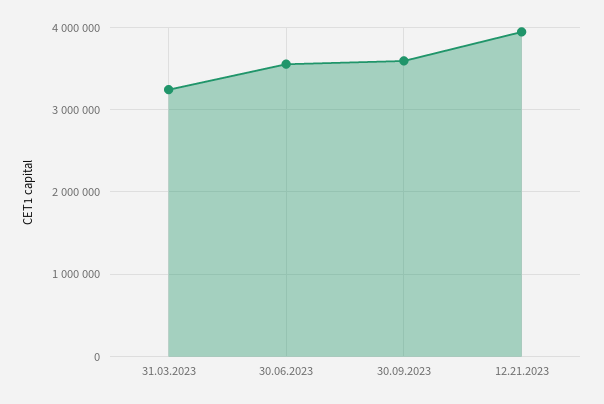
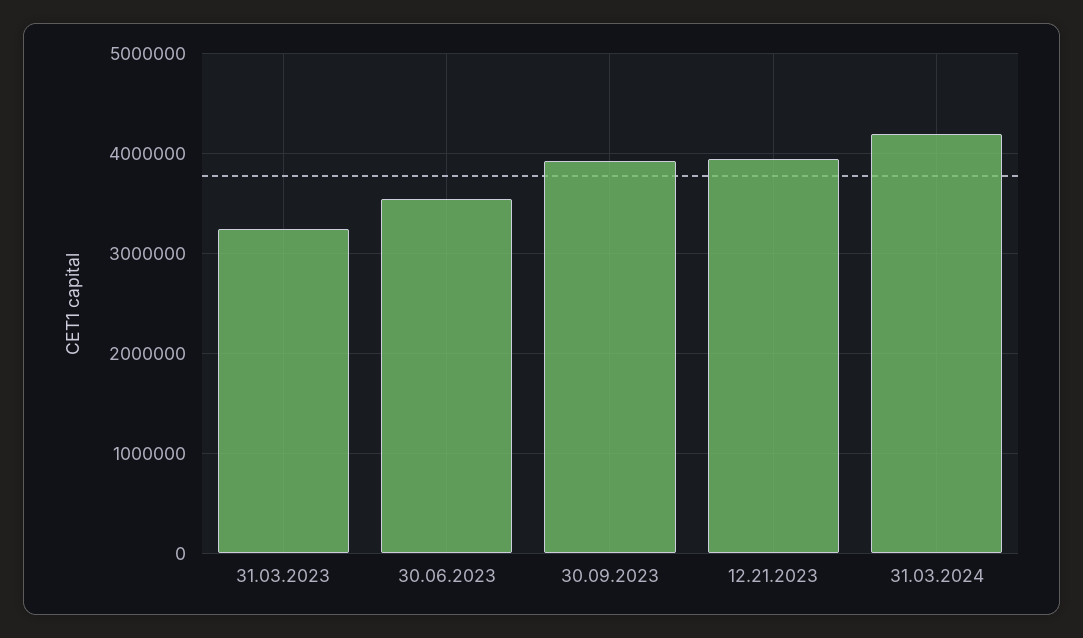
30.09.2023: 3600000 -> 3900000
31.03.2024: none -> 4200000

